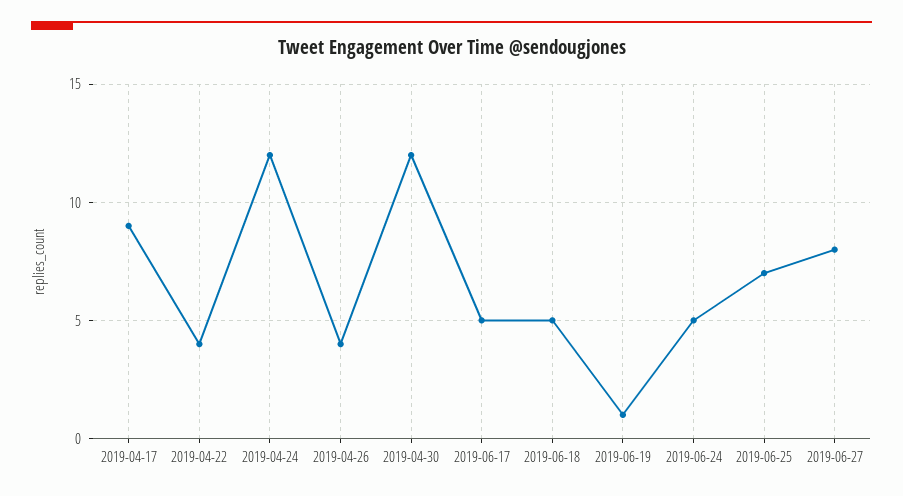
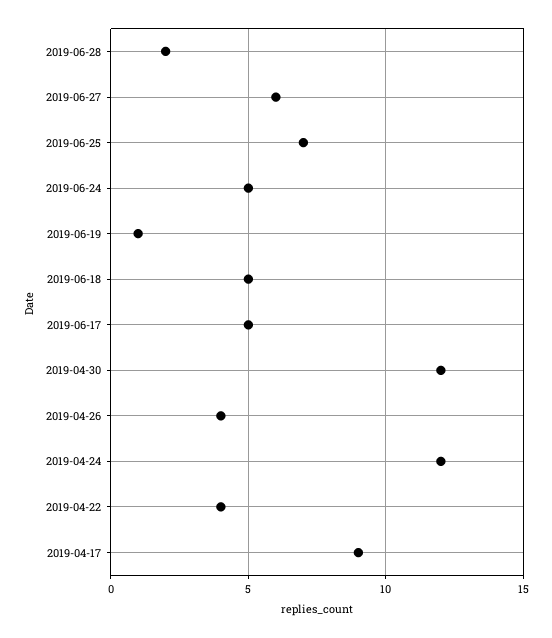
2019-06-27: 8 -> 6
2019-06-28: none -> 2

